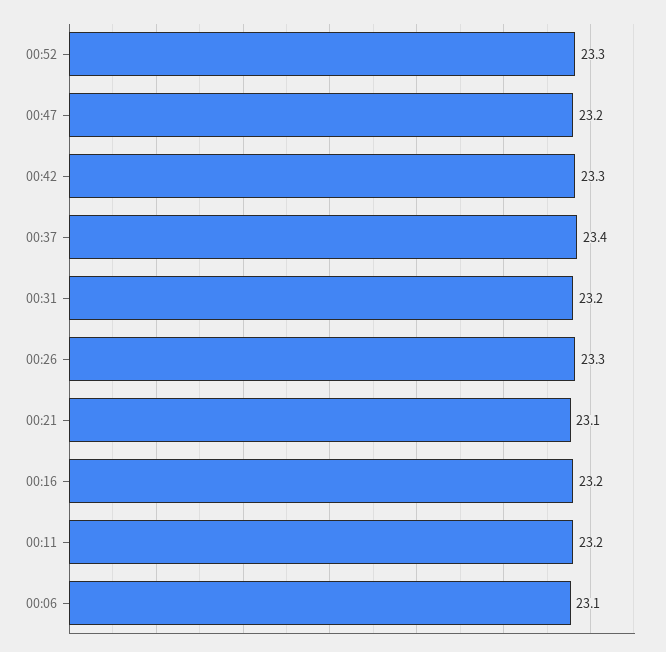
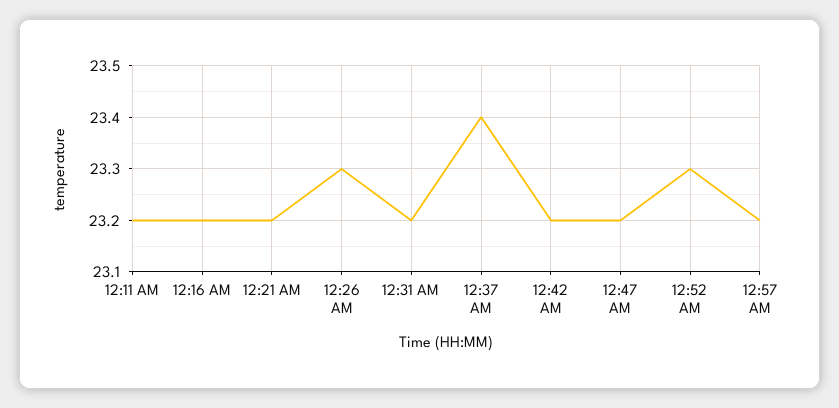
00:42: 23.3 -> 23.2
00:21: 23.1 -> 23.2
00:06: 23.1 -> none
12:57 AM: none -> 23.2

